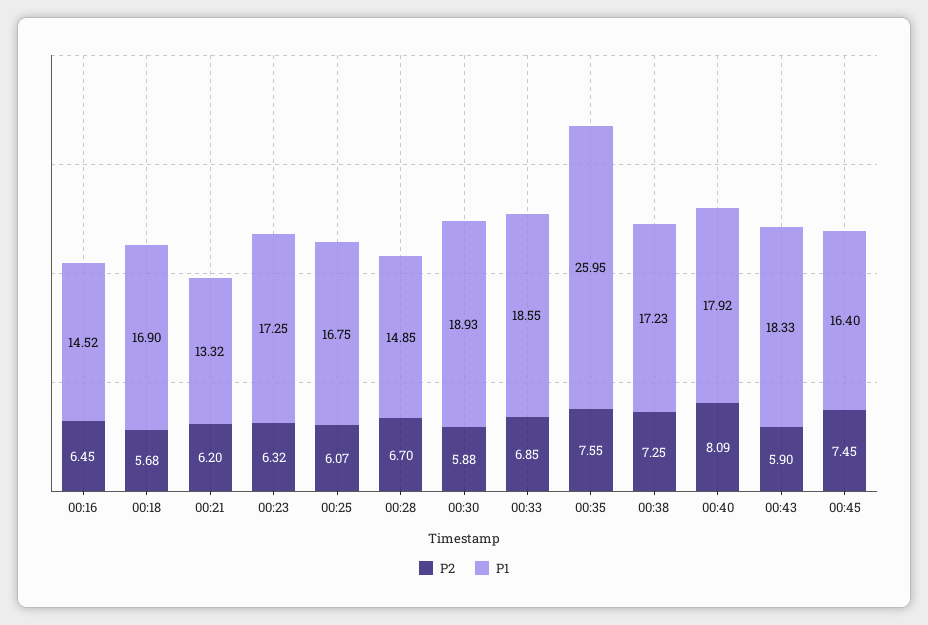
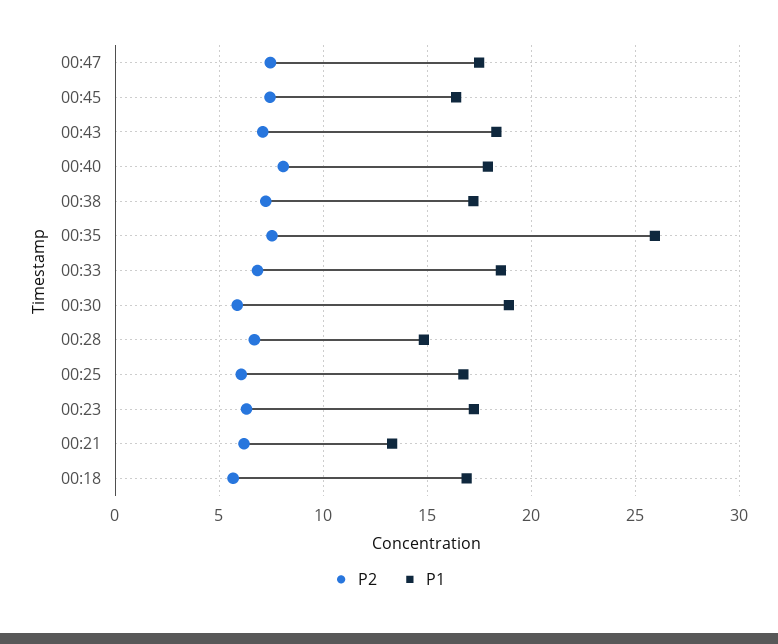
P2, 00:16: 6.45 -> none
P1, 00:16: 14.52 -> none
P2, 00:43: 5.9 -> 7
P2, 00:47: none -> 7.5
P1, 00:47: none -> 17.5

